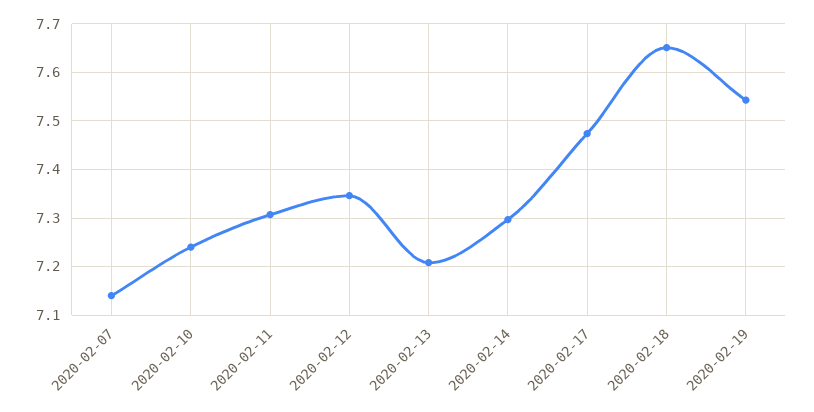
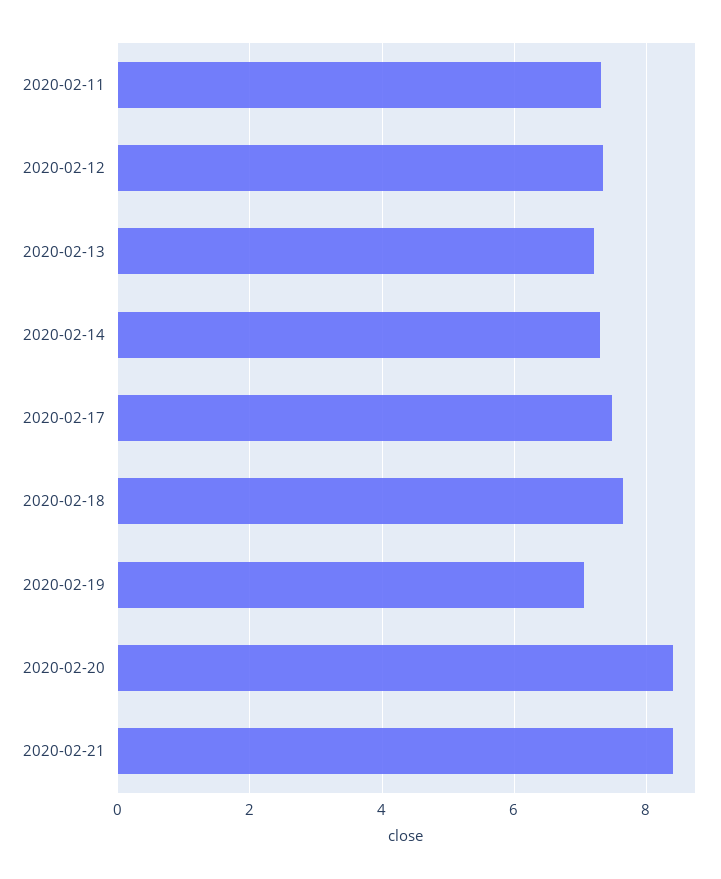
2020-02-07: 7.14 -> none
2020-02-10: 7.24 -> none
2020-02-19: 7.54 -> 7
2020-02-20: none -> 8.4
2020-02-21: none -> 8.4

